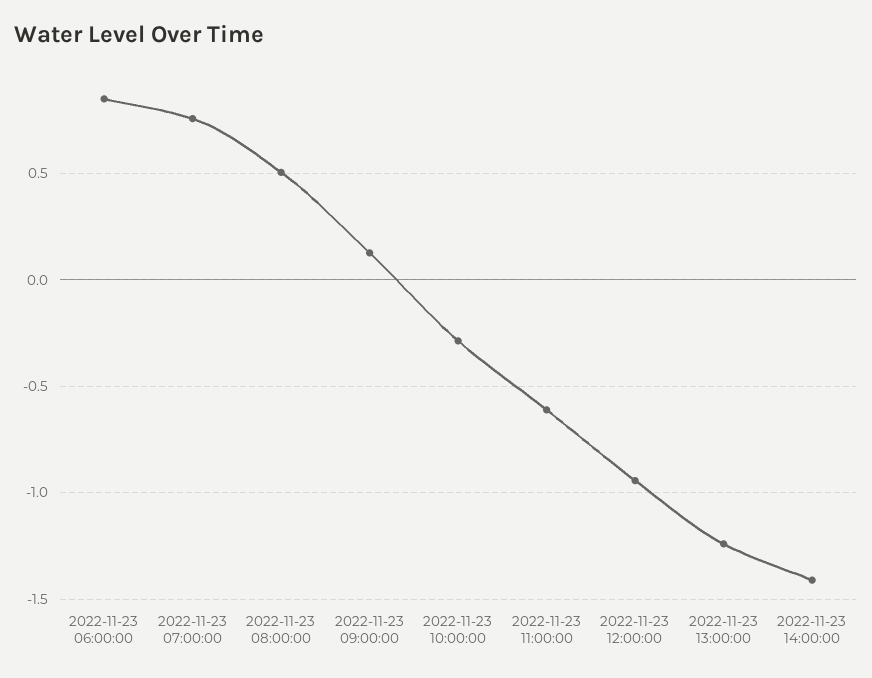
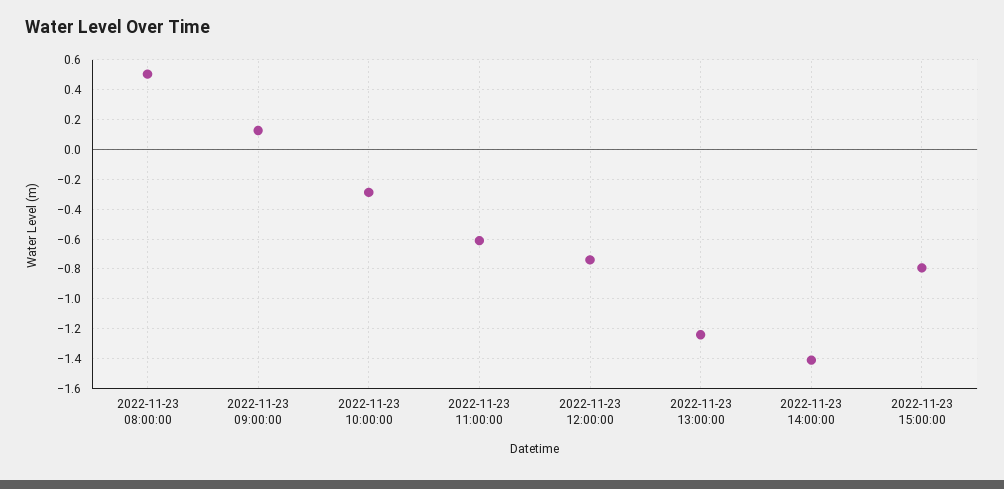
2022-11-23 06:00:00: 0.85 -> none
2022-11-23 07:00:00: 0.75 -> none
2022-11-23 12:00:00: -0.95 -> -0.75
2022-11-23 15:00:00: none -> -0.8

